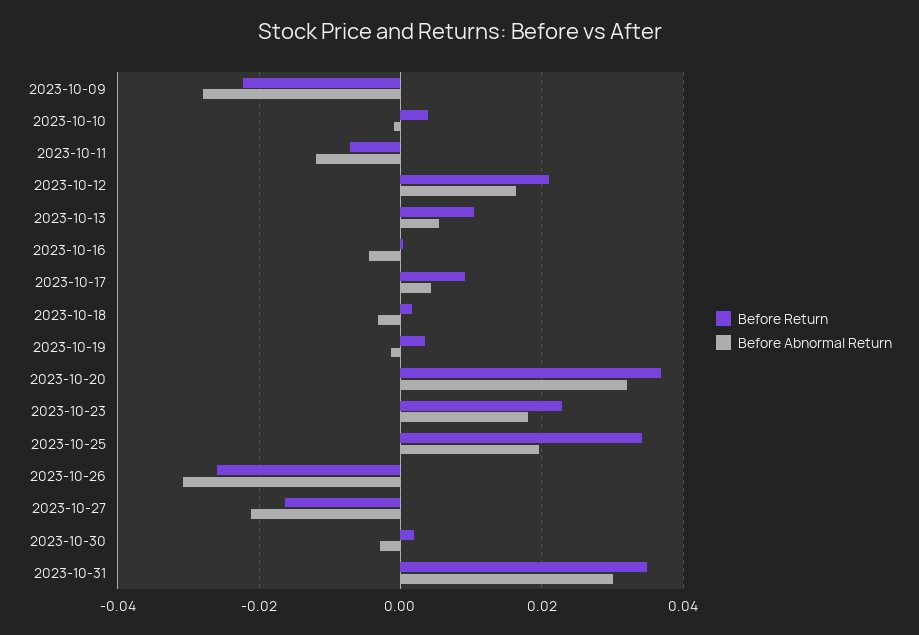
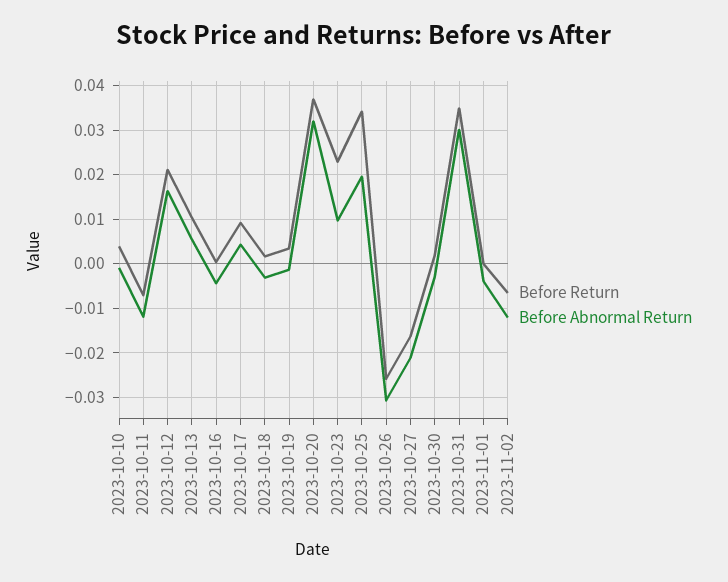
Before Return, 2023-10-09: -0.022 -> none
Before Abnormal Return, 2023-10-09: -0.028 -> none
Before Abnormal Return, 2023-10-23: 0.018 -> 0.01
Before Return, 2023-11-01: none -> 0
Before Abnormal Return, 2023-11-01: none -> -0.004
Before Return, 2023-11-02: none -> -0.006
Before Abnormal Return, 2023-11-02: none -> -0.012

